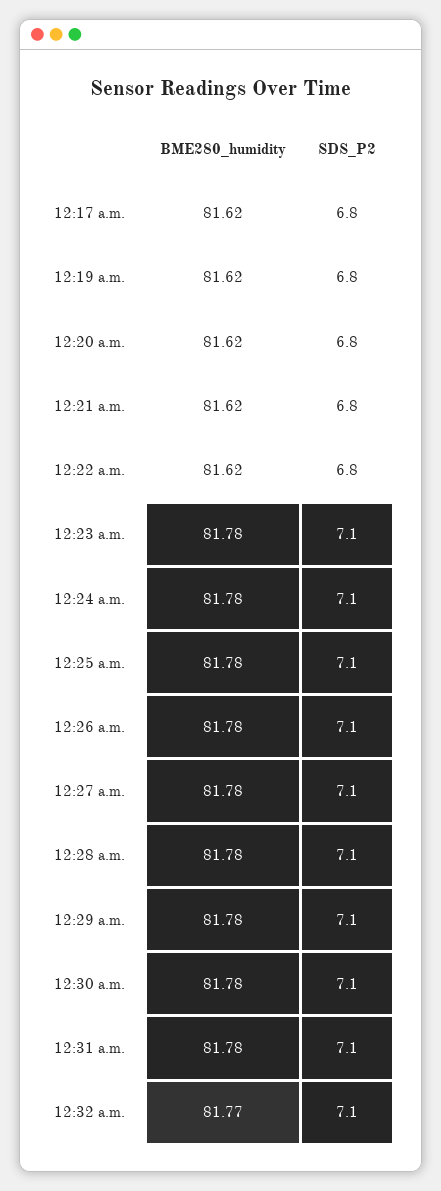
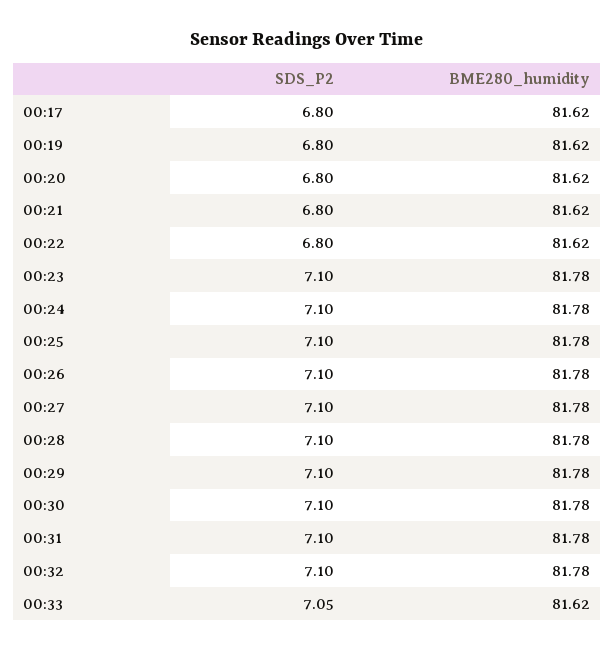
BME280_humidity, 12:32 a.m.: 81.77 -> 81.78
SDS_P2, 00:33: none -> 7.05
BME280_humidity, 00:33: none -> 81.62

